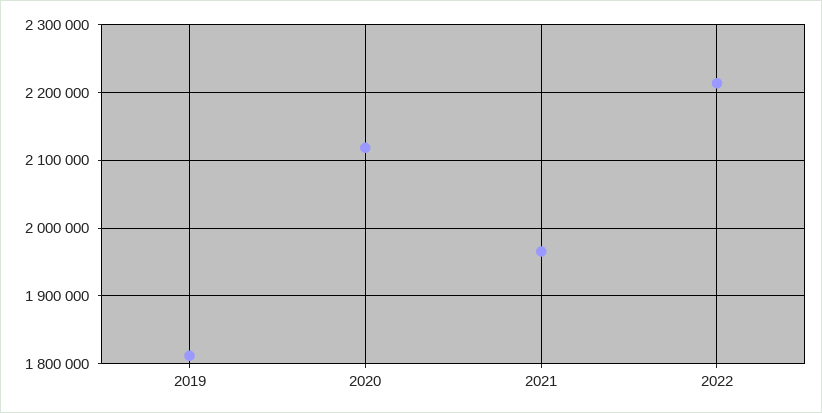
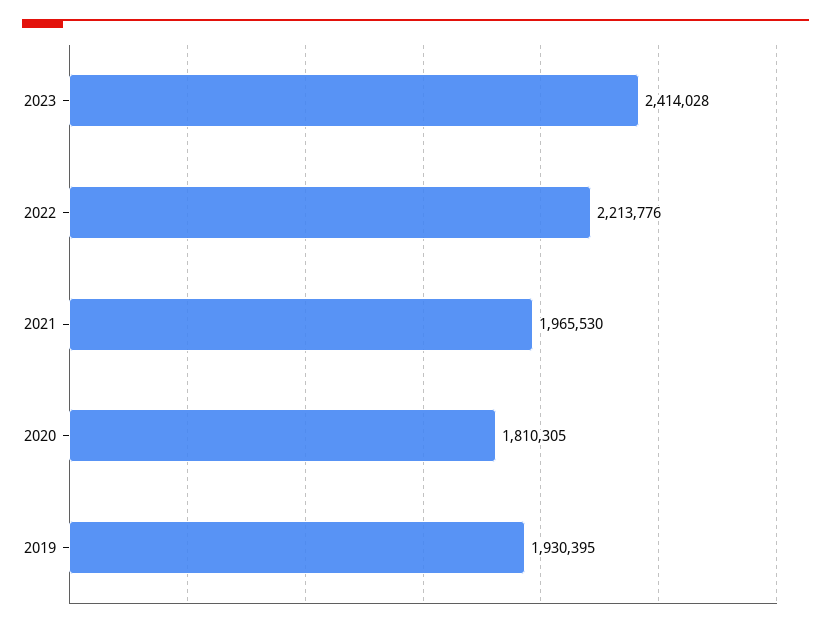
2019: 1810000 -> 1930395
2020: 2120000 -> 1810305
2023: none -> 2414028

